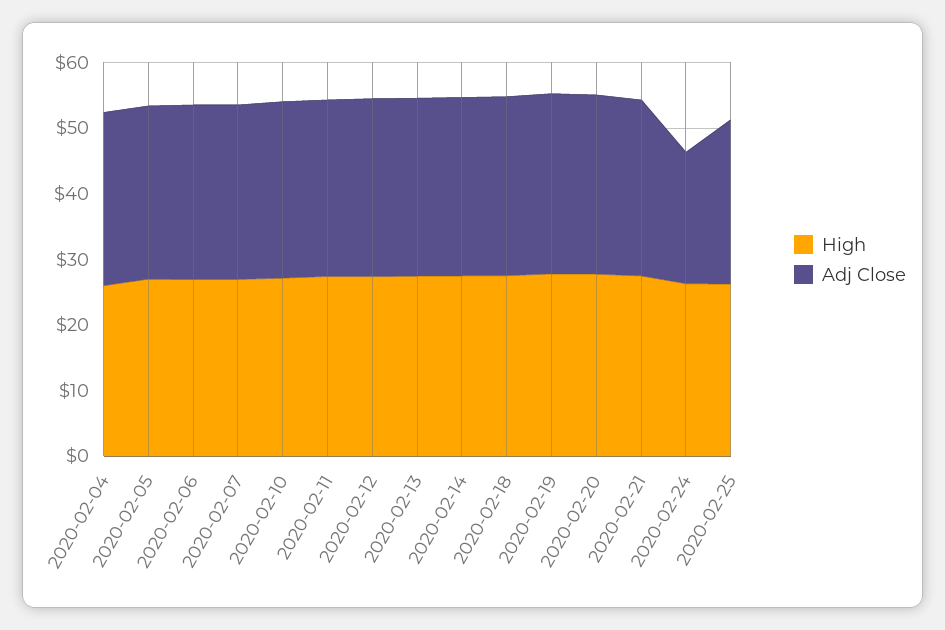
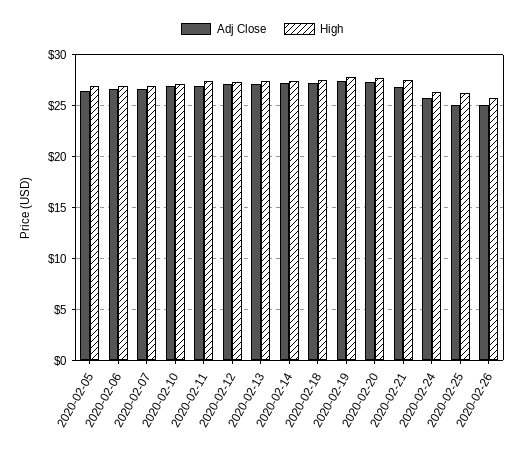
High, 2020-02-04: 26 -> none
Adj Close, 2020-02-04: 26 -> none
Adj Close, 2020-02-24: 20 -> 26
Adj Close, 2020-02-26: none -> 25
High, 2020-02-26: none -> 26

